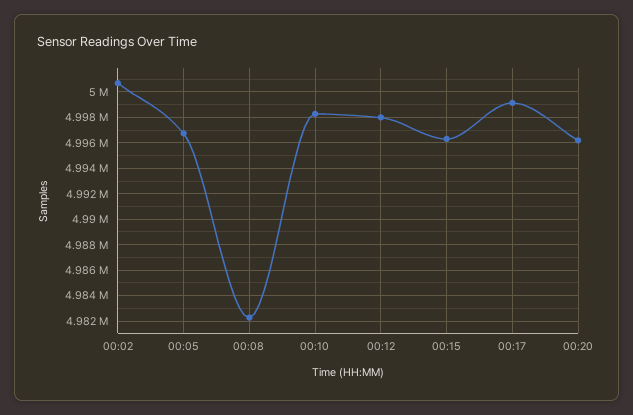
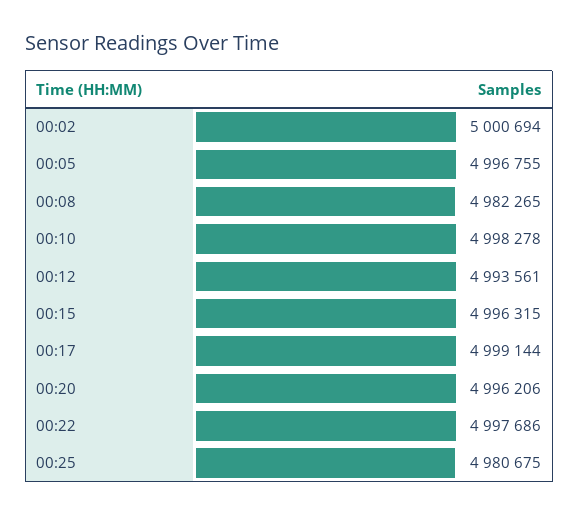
00:12: 4998000 -> 4993561
00:22: none -> 4997686
00:25: none -> 4980675

